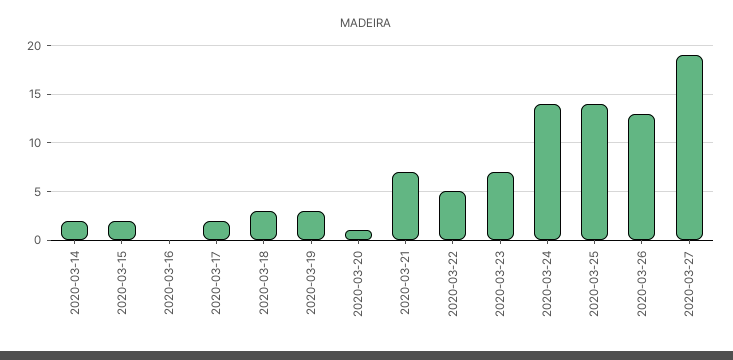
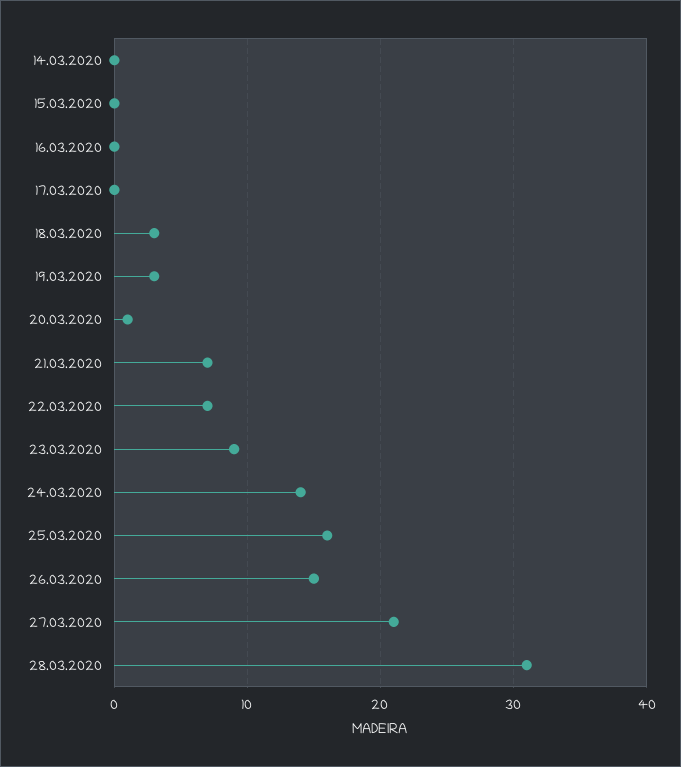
2020-03-14: 2 -> 0
2020-03-15: 2 -> 0
2020-03-17: 2 -> 0
2020-03-22: 5 -> 7
2020-03-23: 7 -> 9
2020-03-25: 14 -> 16
2020-03-26: 13 -> 15
2020-03-27: 19 -> 21
28.03.2020: none -> 31

